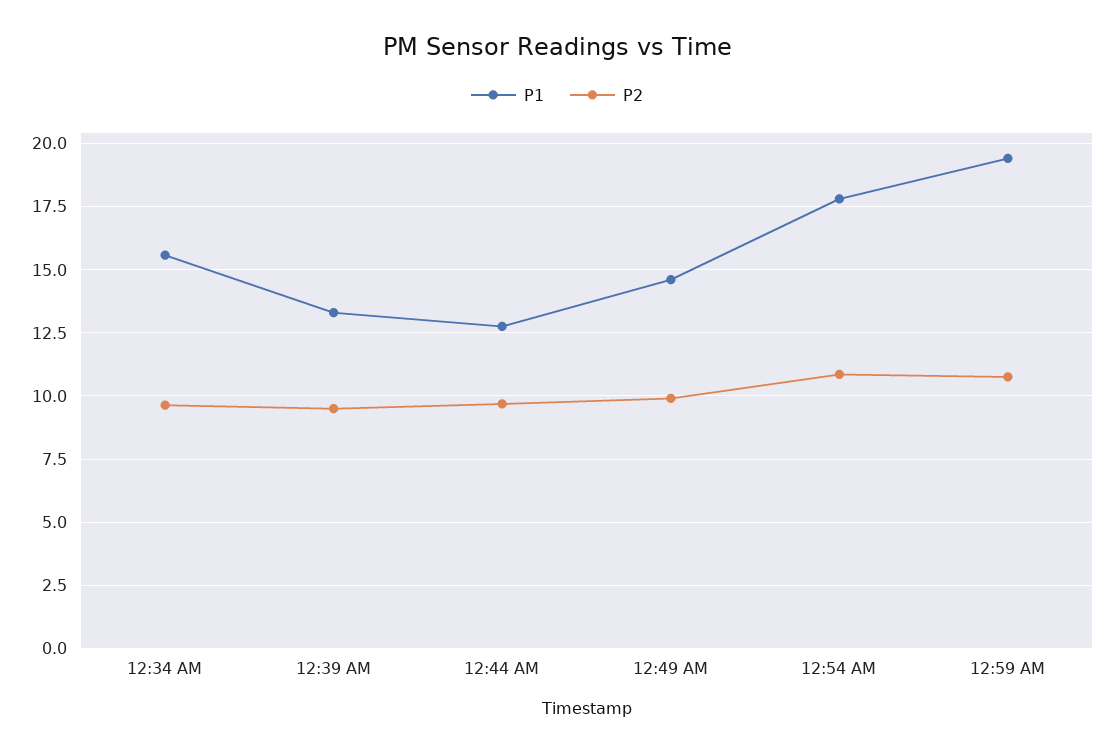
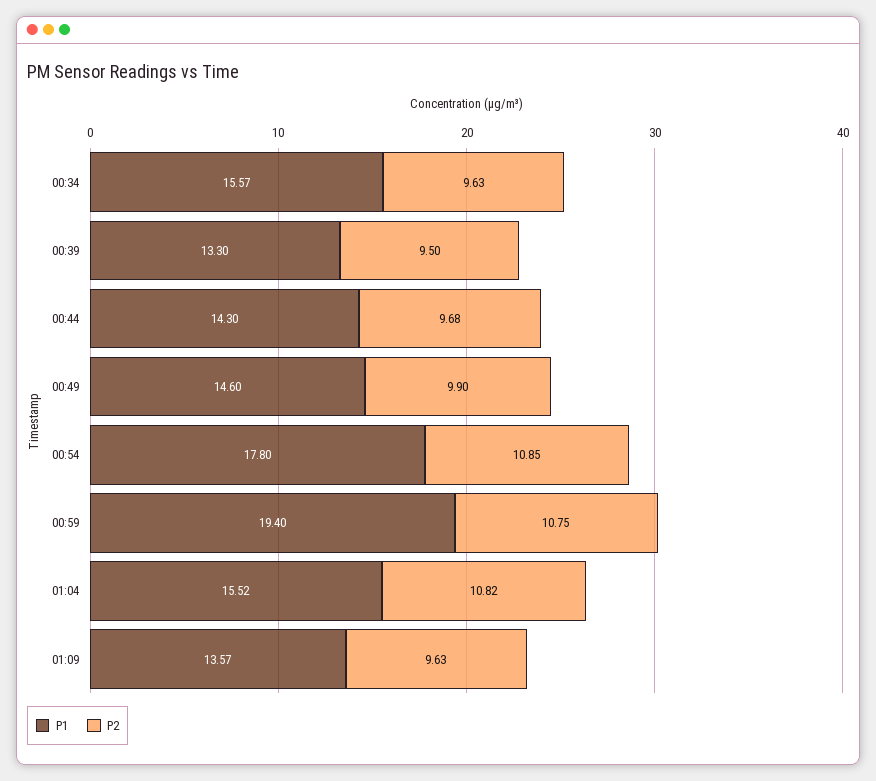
P1, 12:44 AM: 12.75 -> 14.3
P1, 01:04: none -> 15.52
P2, 01:04: none -> 10.82
P1, 01:09: none -> 13.57
P2, 01:09: none -> 9.63

